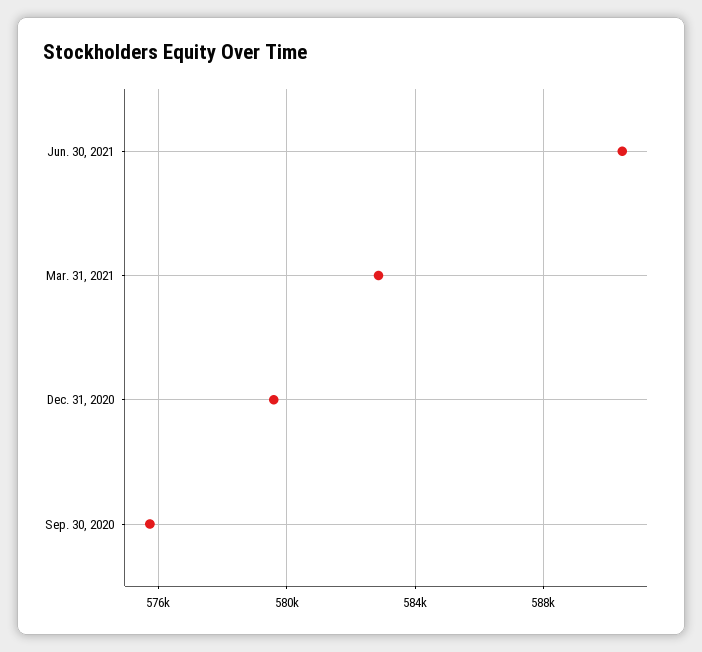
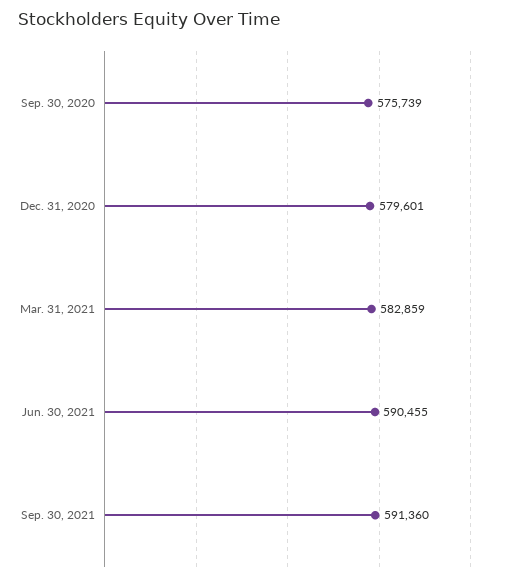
Sep. 30, 2021: none -> 591360

